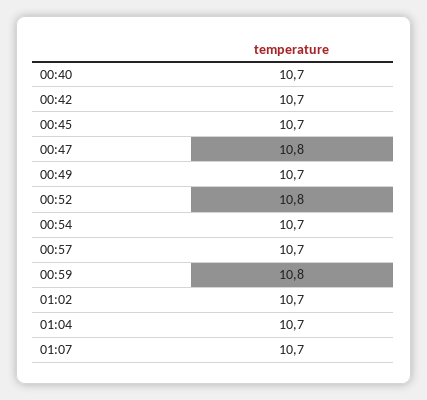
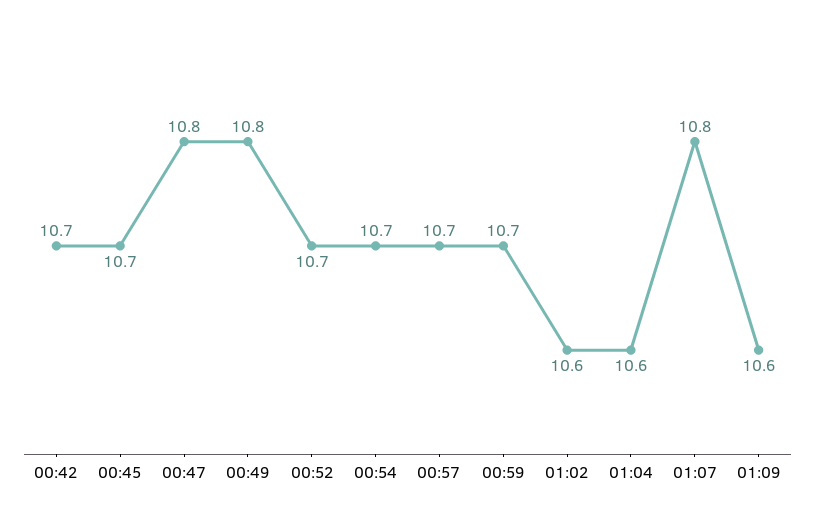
00:40: 10.7 -> none
00:49: 10.7 -> 10.8
00:52: 10.8 -> 10.7
00:59: 10.8 -> 10.7
01:02: 10.7 -> 10.6
01:04: 10.7 -> 10.6
01:07: 10.7 -> 10.8
01:09: none -> 10.6

